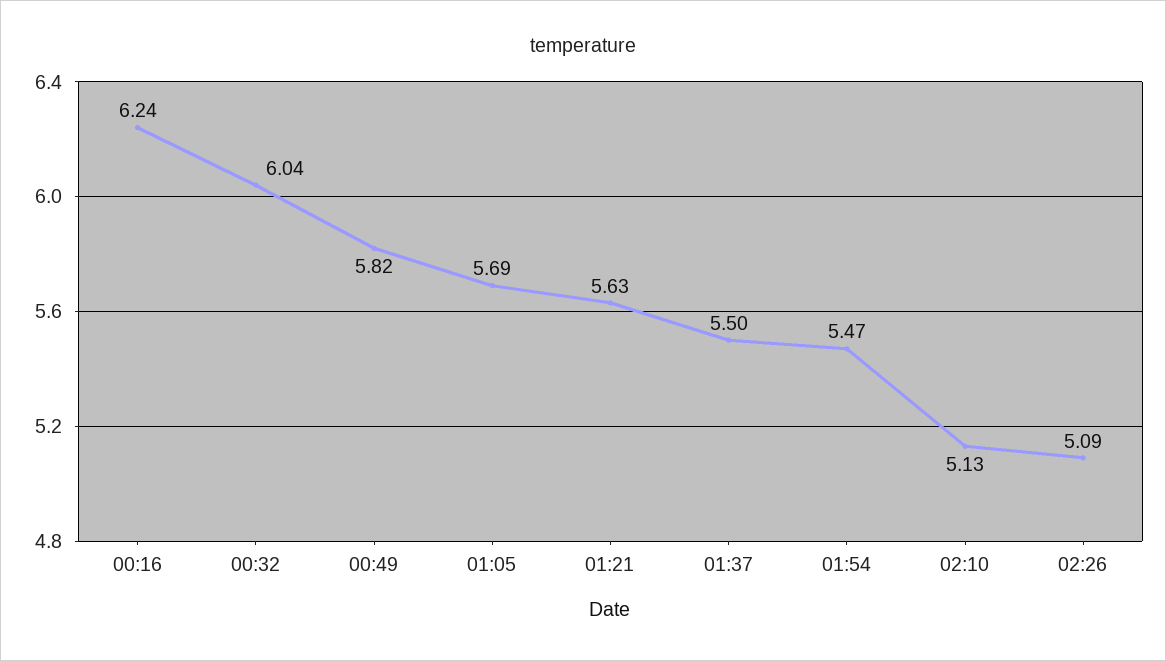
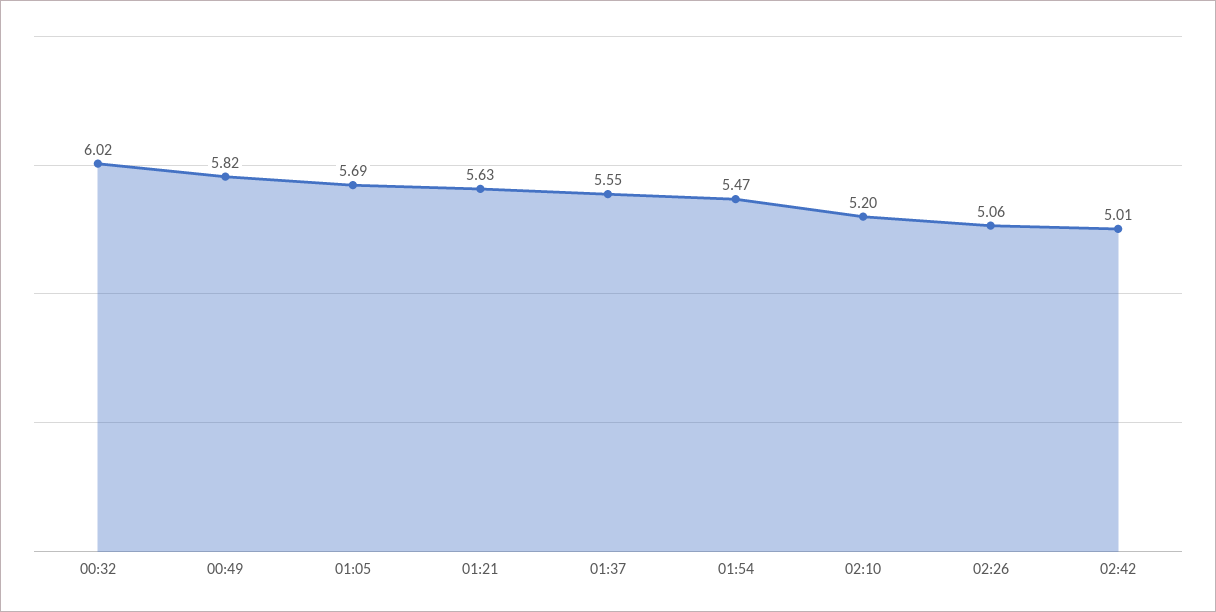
00:16: 6.24 -> none
00:32: 6.04 -> 6.02
01:37: 5.5 -> 5.55
02:10: 5.13 -> 5.2
02:26: 5.09 -> 5.06
02:42: none -> 5.01

